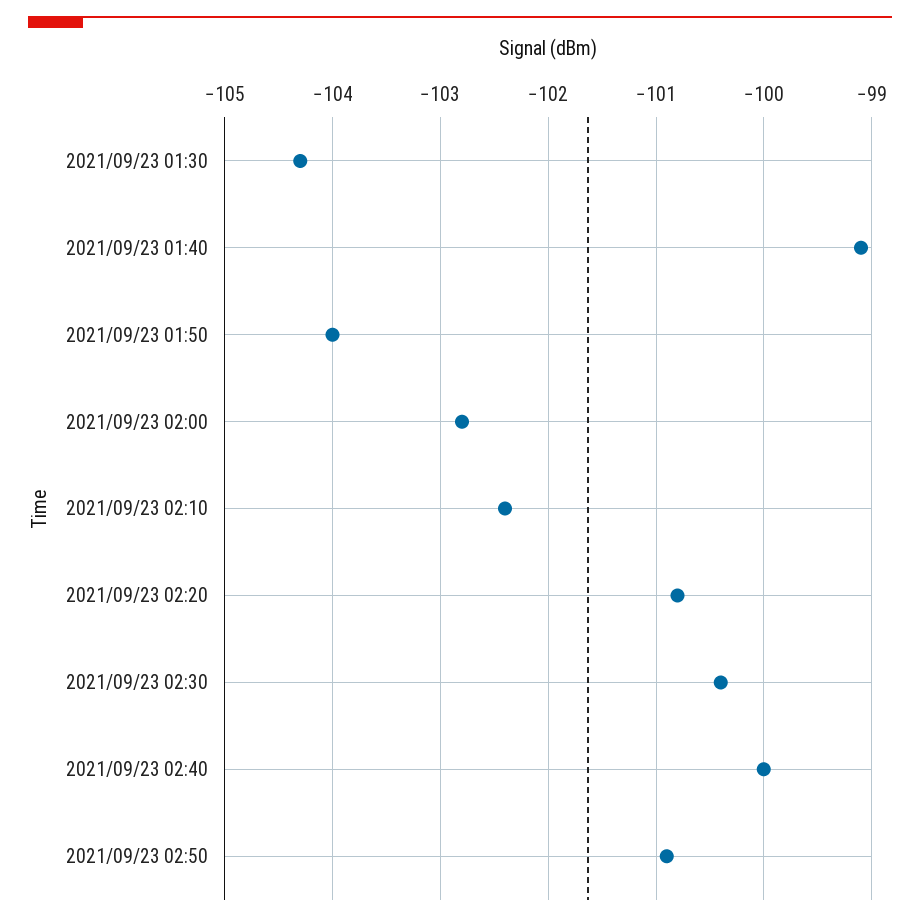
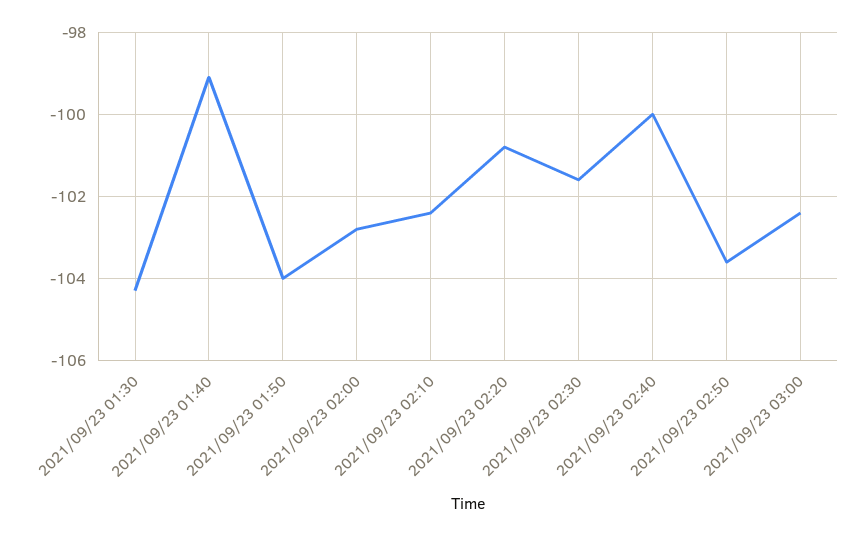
2021/09/23 02:30: -100.4 -> -101.5
2021/09/23 02:50: -100.9 -> -103.5
2021/09/23 03:00: none -> -102.5

